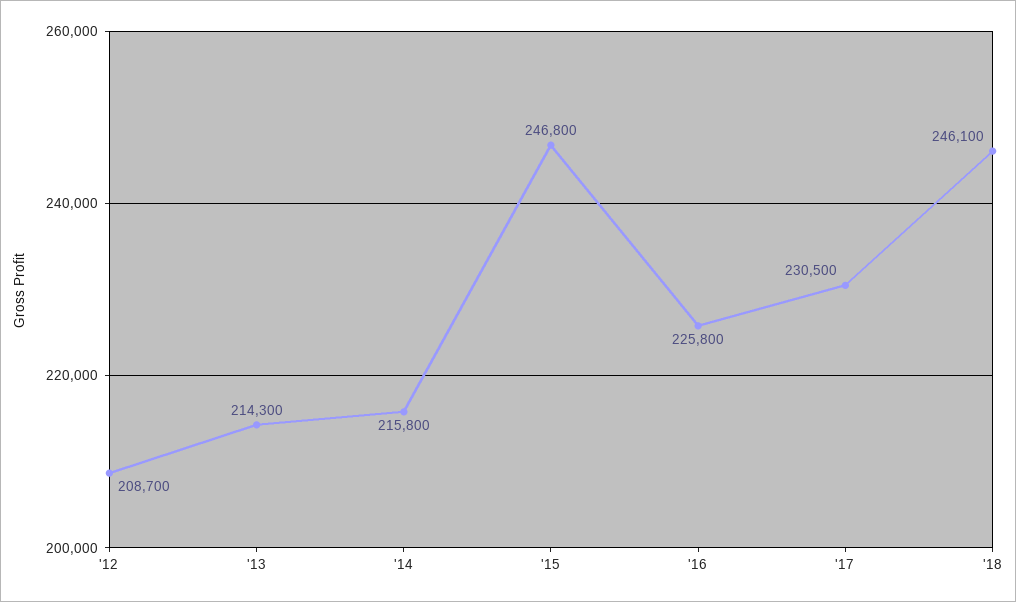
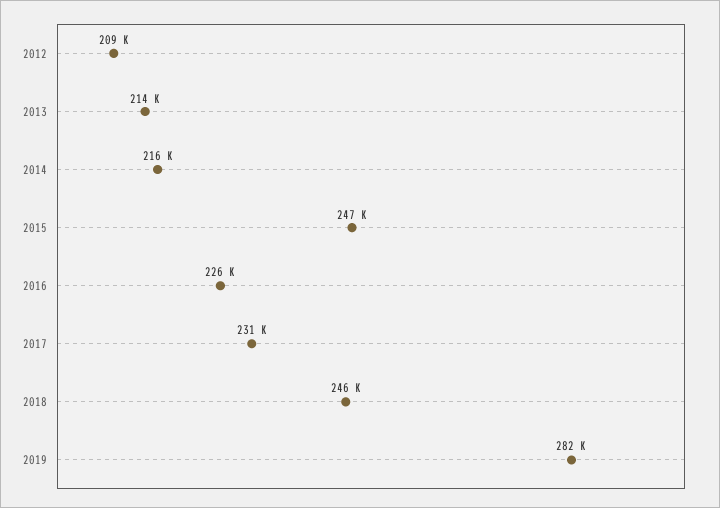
2019: none -> 282000

